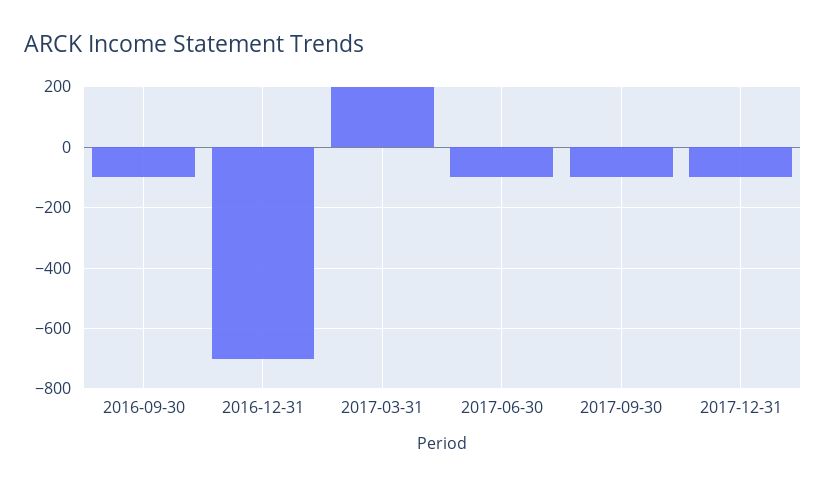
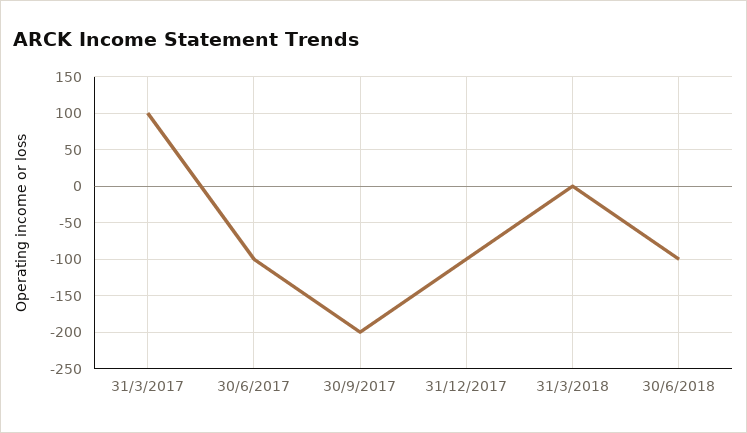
2016-09-30: -100 -> none
2016-12-31: -700 -> none
2017-03-31: 200 -> 100
2017-09-30: -100 -> -200
31/3/2018: none -> 0
30/6/2018: none -> -100

